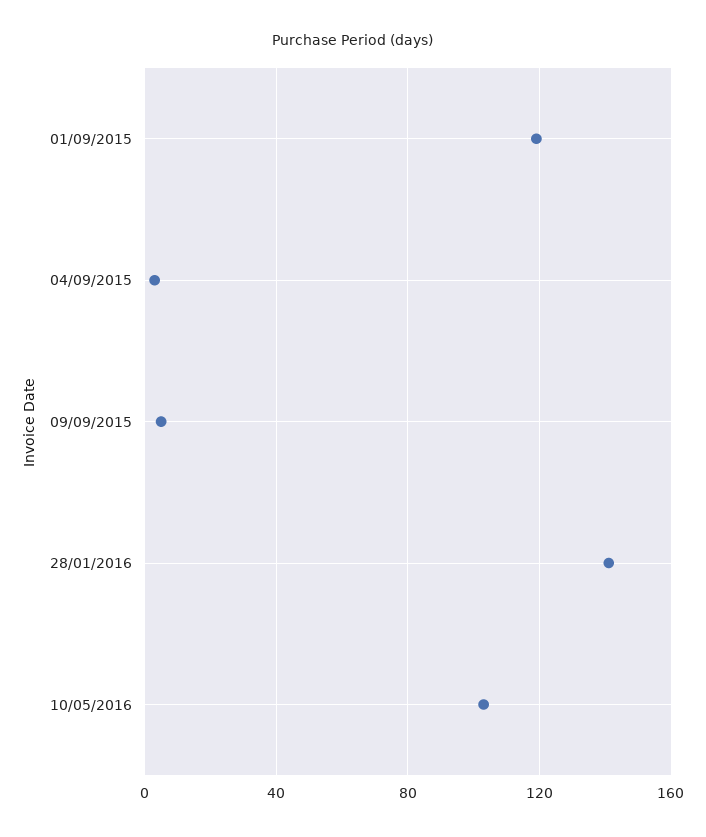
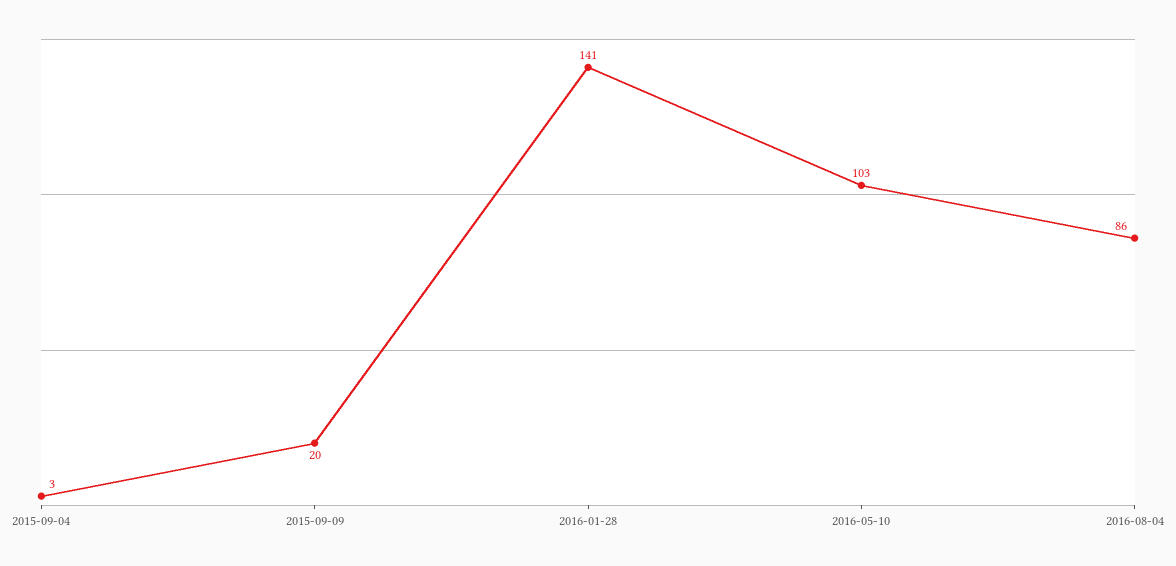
01/09/2015: 120 -> none
09/09/2015: 5 -> 20
2016-08-04: none -> 86

